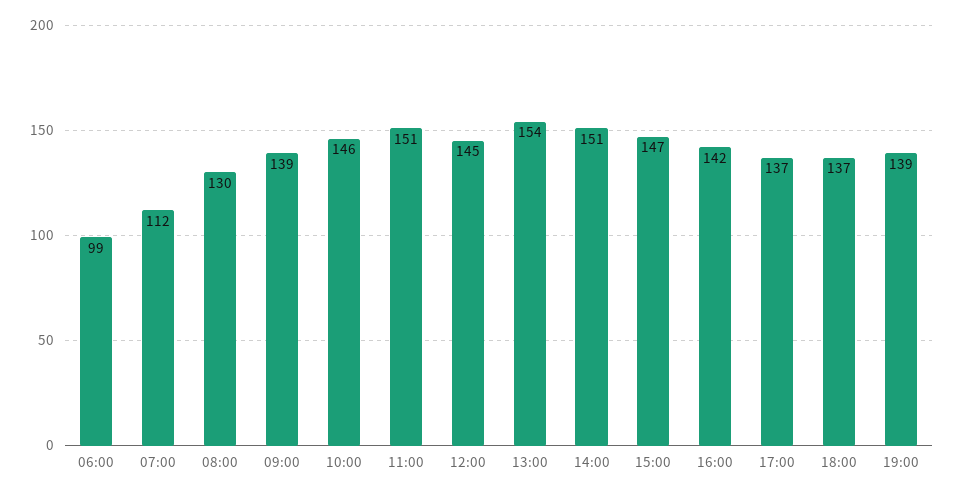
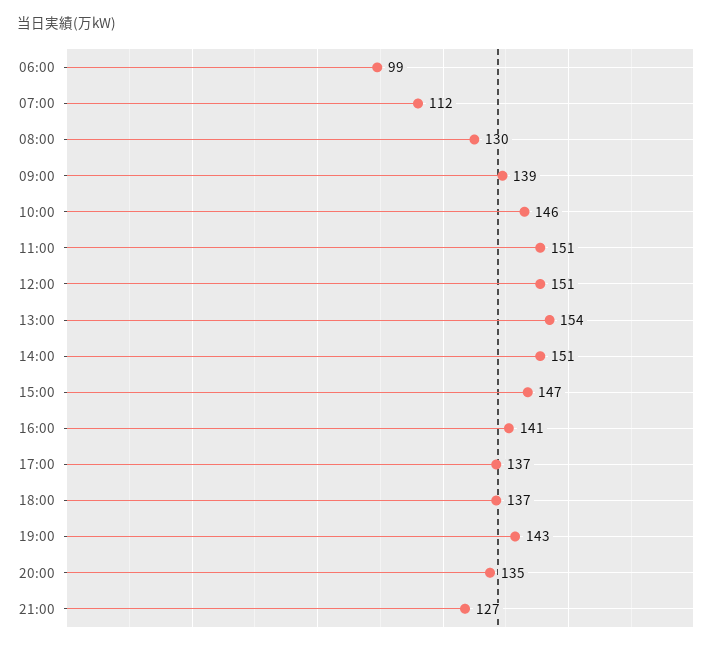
12:00: 145 -> 151
16:00: 142 -> 141
19:00: 139 -> 143
20:00: none -> 135
21:00: none -> 127

